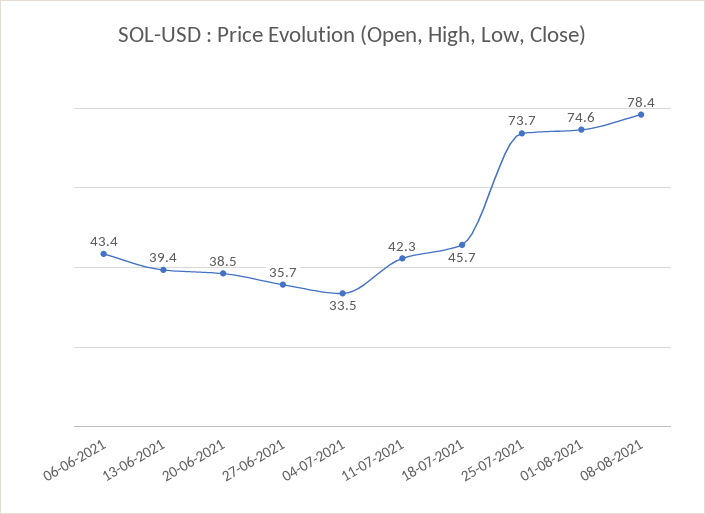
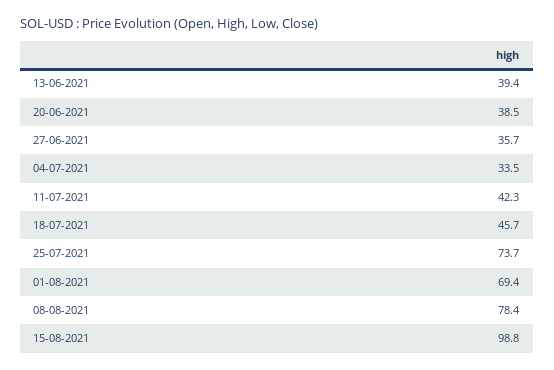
06-06-2021: 43.4 -> none
01-08-2021: 74.6 -> 69.4
15-08-2021: none -> 98.8

